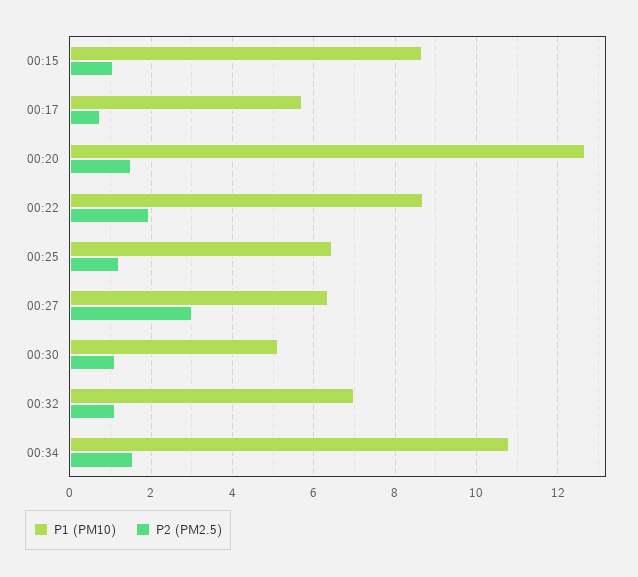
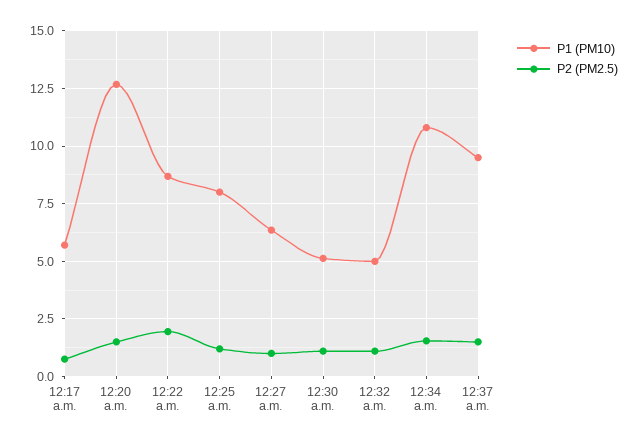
P1 (PM10), 00:15: 8.6 -> none
P2 (PM2.5), 00:15: 1 -> none
P1 (PM10), 00:25: 6.4 -> 8
P2 (PM2.5), 00:27: 3 -> 1
P1 (PM10), 00:32: 7 -> 5
P1 (PM10), 12:37 a.m.: none -> 9.5
P2 (PM2.5), 12:37 a.m.: none -> 1.5

